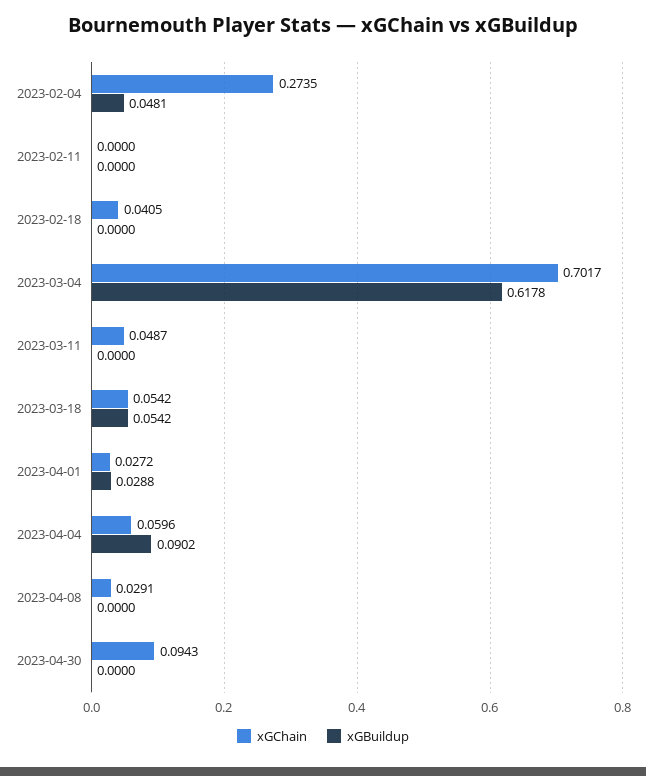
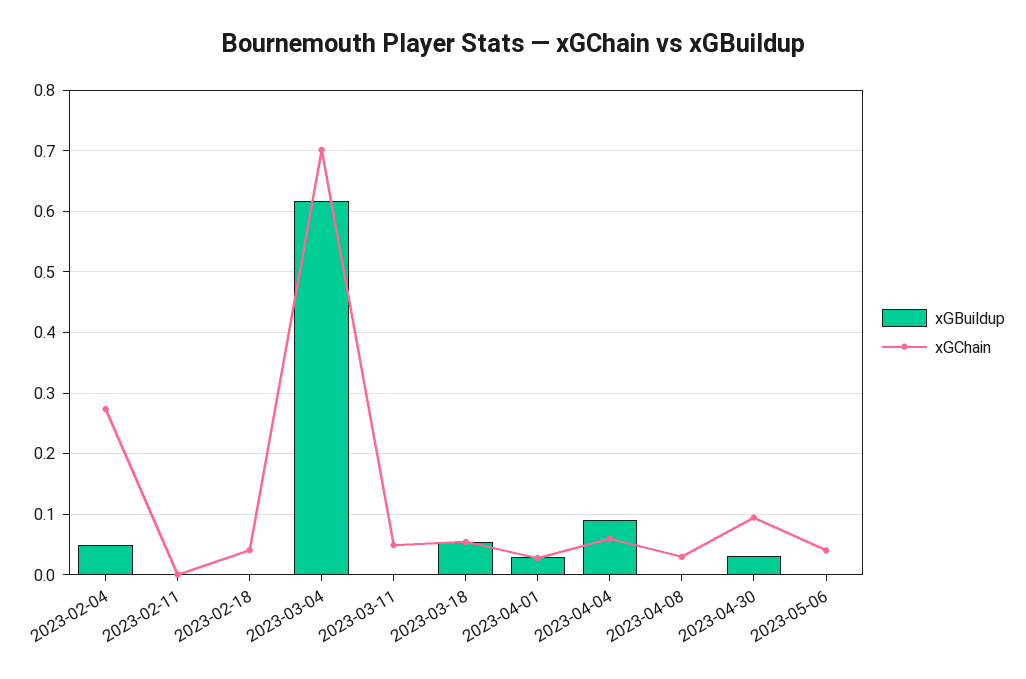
xGBuildup, 2023-04-30: 0 -> 0.03
xGBuildup, 2023-05-06: none -> 0
xGChain, 2023-05-06: none -> 0.04

